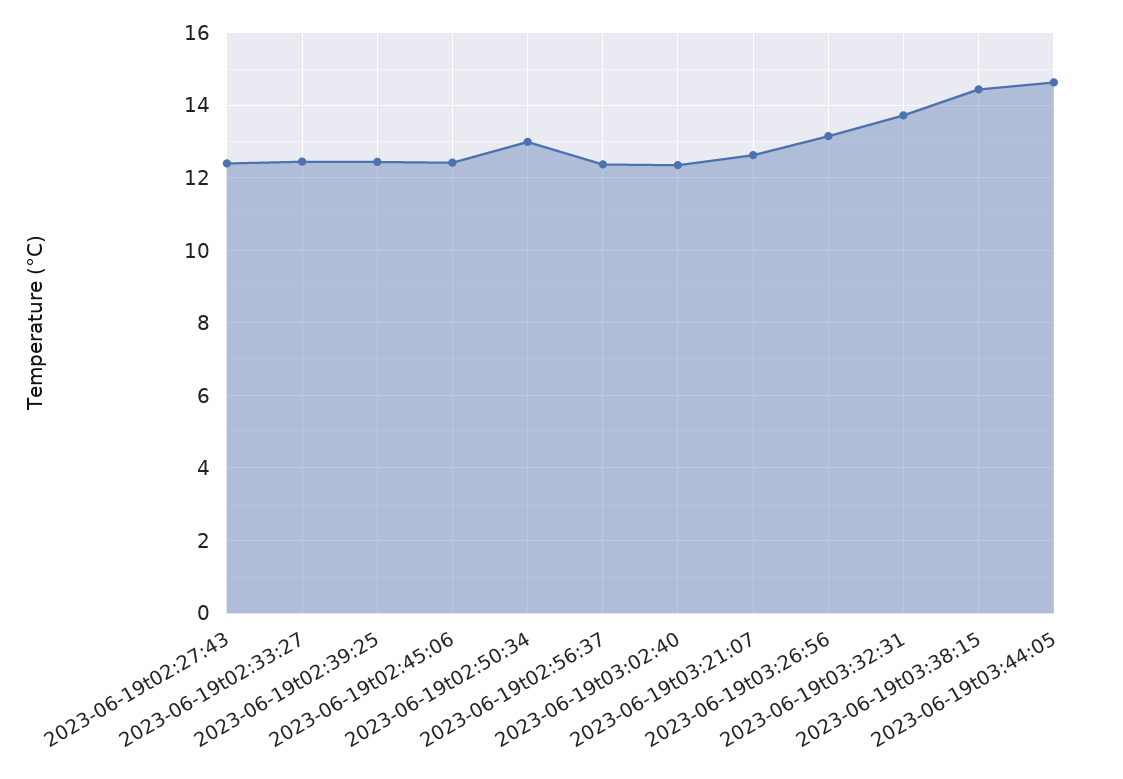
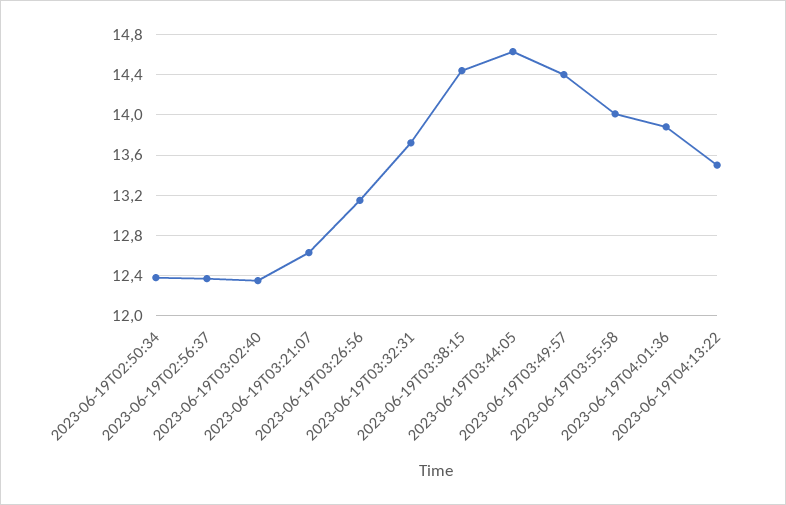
2023-06-19t02:27:43: 12.4 -> none
2023-06-19t02:33:27: 12.4 -> none
2023-06-19t02:39:25: 12.4 -> none
2023-06-19t02:45:06: 12.4 -> none
2023-06-19t02:50:34: 13 -> 12.4
2023-06-19T03:49:57: none -> 14.4
2023-06-19T03:55:58: none -> 14
2023-06-19T04:01:36: none -> 13.9
2023-06-19T04:13:22: none -> 13.5

